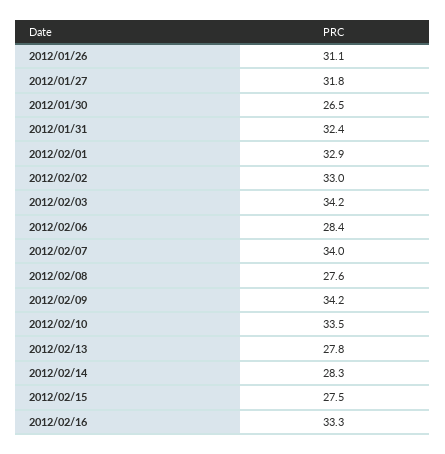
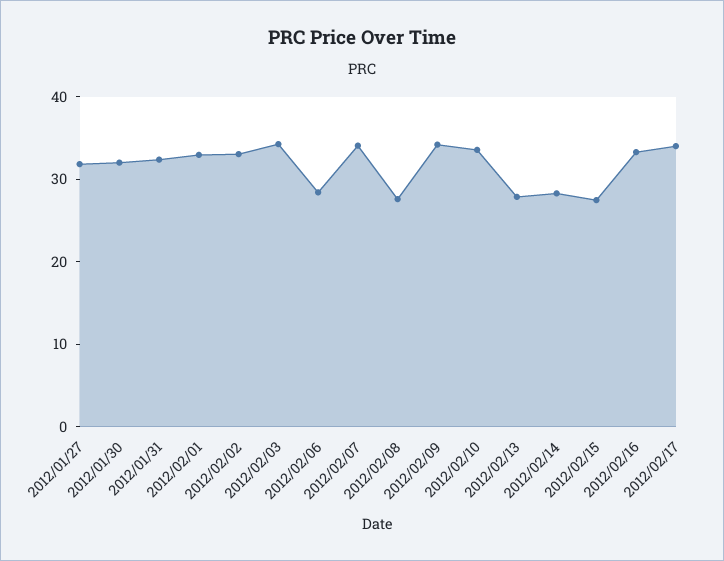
2012/01/26: 31.1 -> none
2012/01/30: 26.5 -> 32
2012/02/17: none -> 34

